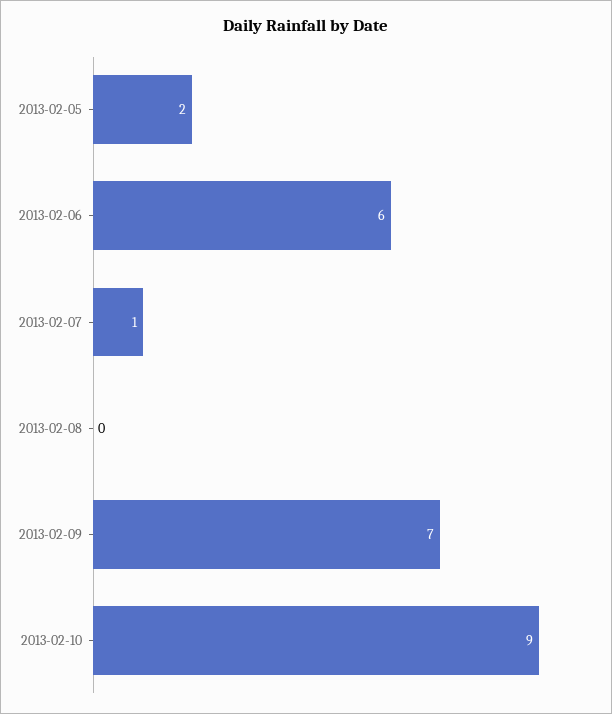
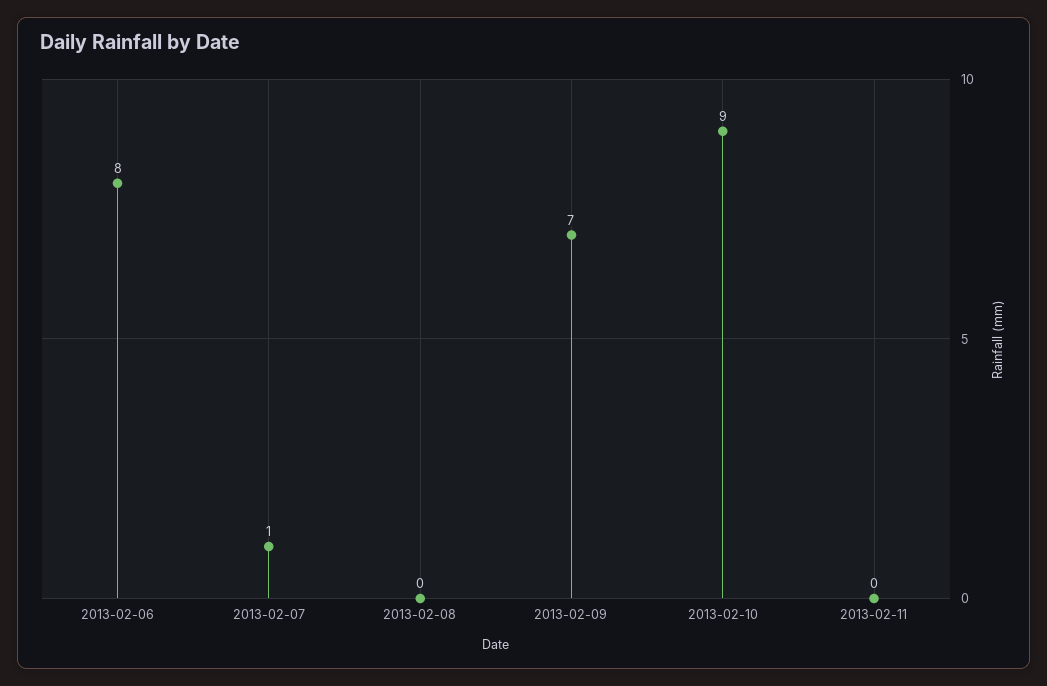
2013-02-05: 2 -> none
2013-02-06: 6 -> 8
2013-02-11: none -> 0

